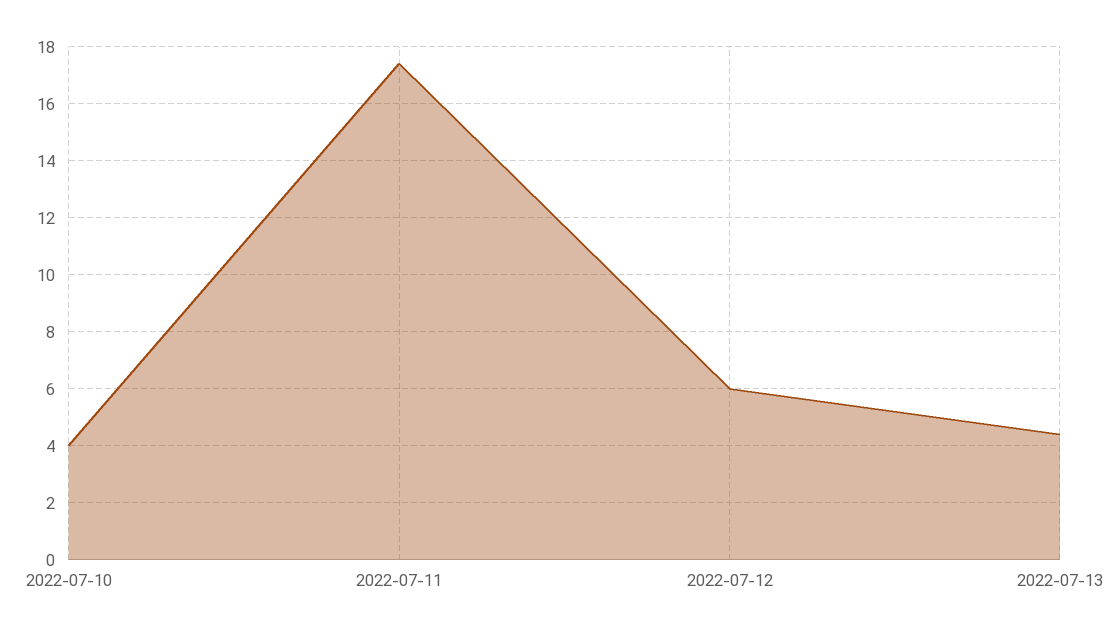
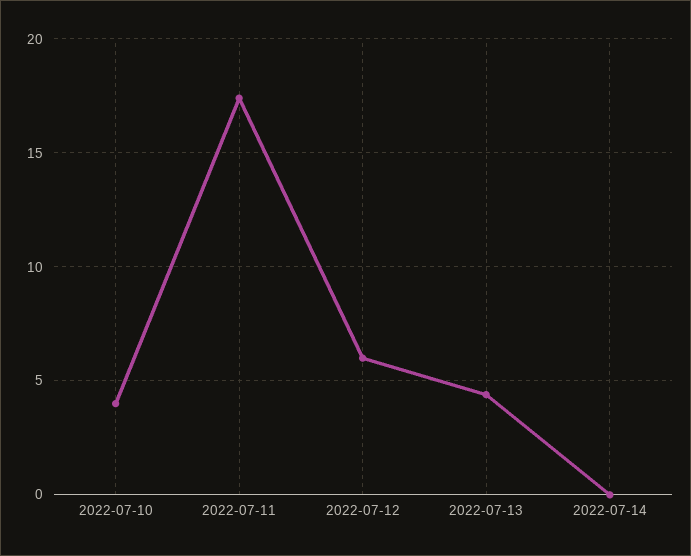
2022-07-14: none -> 0

